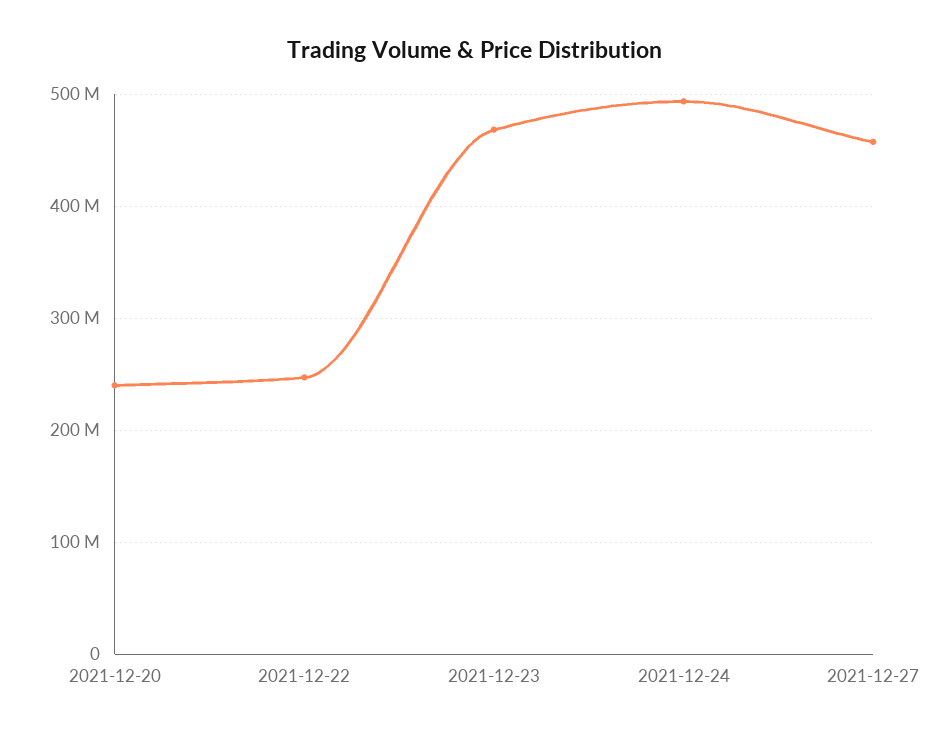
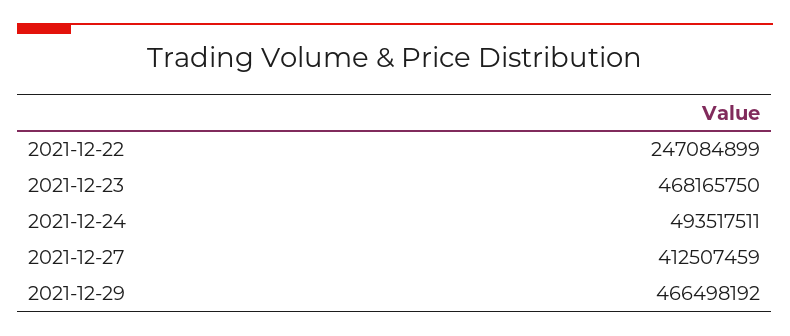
2021-12-20: 240000000 -> none
2021-12-27: 460000000 -> 412507459
2021-12-29: none -> 466498192

